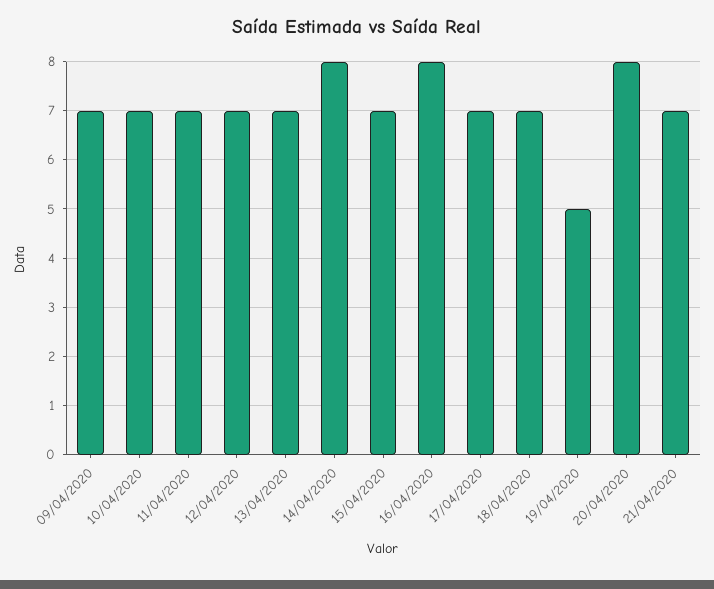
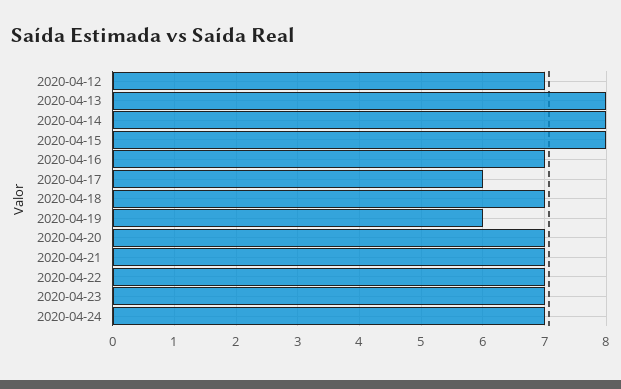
09/04/2020: 7 -> none
10/04/2020: 7 -> none
11/04/2020: 7 -> none
13/04/2020: 7 -> 8
15/04/2020: 7 -> 8
16/04/2020: 8 -> 7
17/04/2020: 7 -> 6
19/04/2020: 5 -> 6
20/04/2020: 8 -> 7
2020-04-22: none -> 7
2020-04-23: none -> 7
2020-04-24: none -> 7

